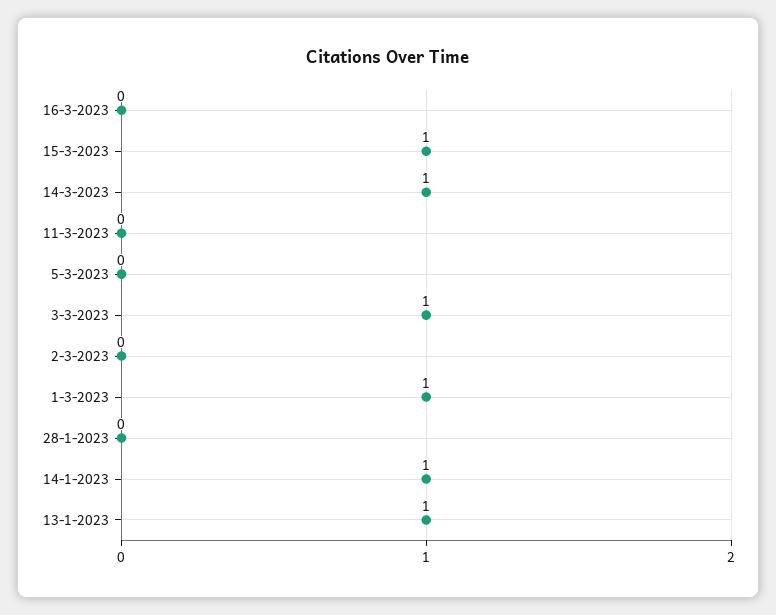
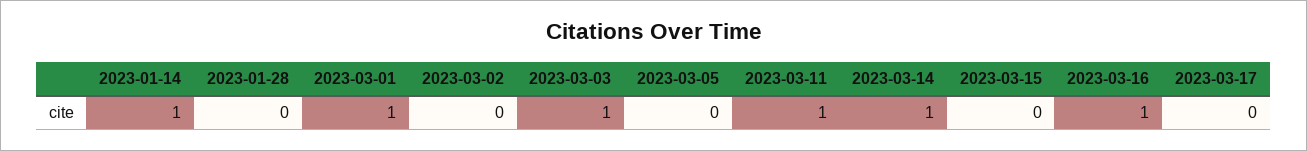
16-3-2023: 0 -> 1
15-3-2023: 1 -> 0
11-3-2023: 0 -> 1
13-1-2023: 1 -> none
2023-03-17: none -> 0

